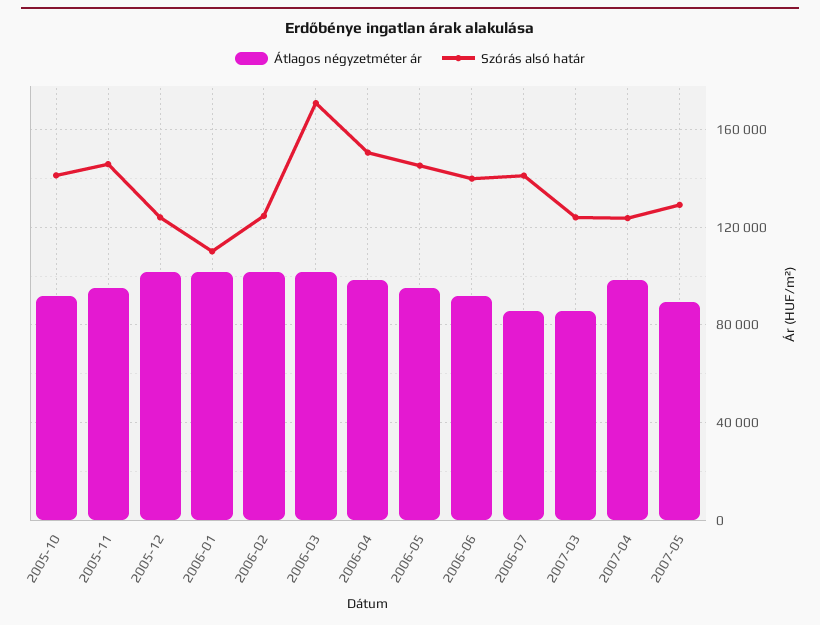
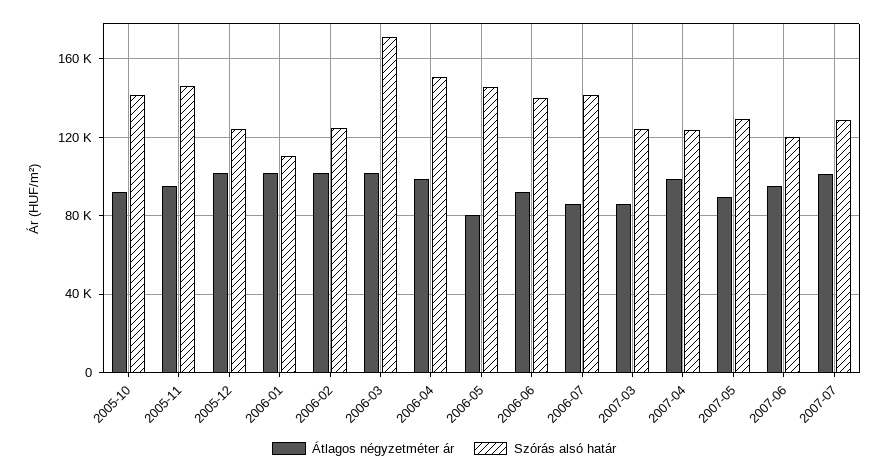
Átlagos négyzetméter ár, 2006-05: 95000 -> 80000
Átlagos négyzetméter ár, 2007-06: none -> 95000
Szórás alsó határ, 2007-06: none -> 120000
Átlagos négyzetméter ár, 2007-07: none -> 100000
Szórás alsó határ, 2007-07: none -> 130000

